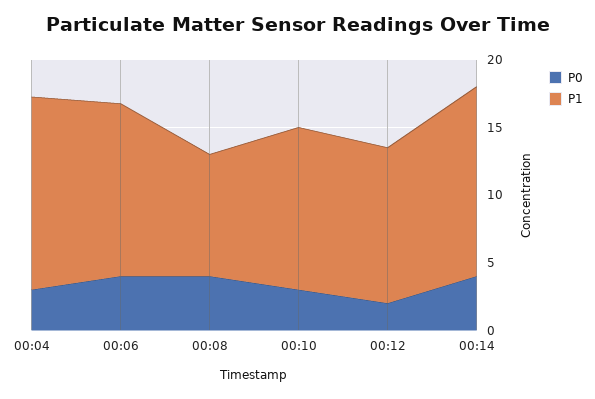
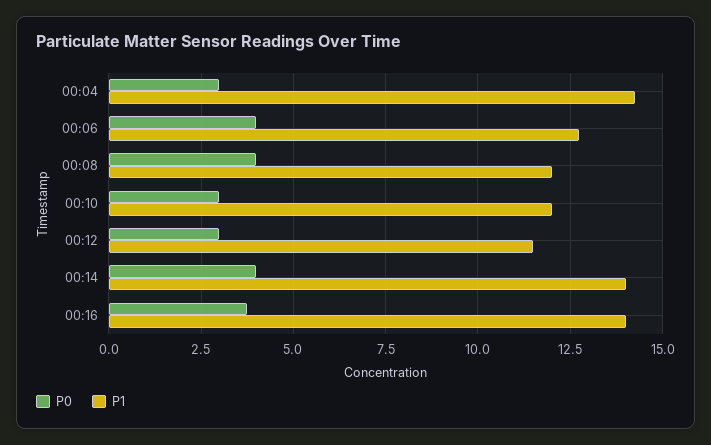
P1, 00:08: 9 -> 12
P0, 00:12: 2 -> 3
P0, 00:16: none -> 3.75
P1, 00:16: none -> 14

